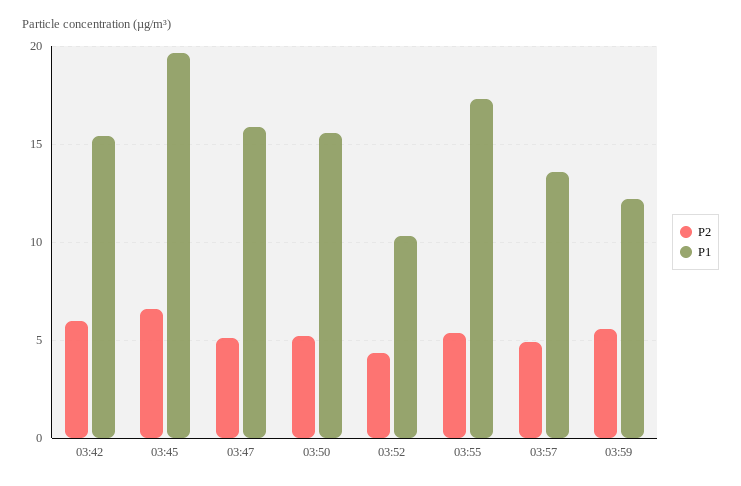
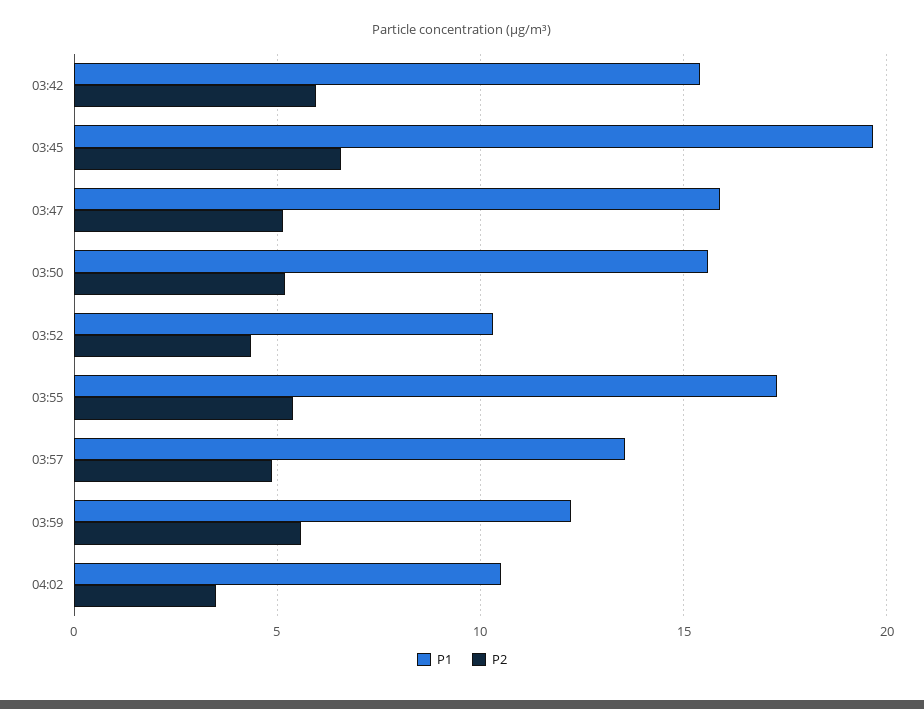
P1, 04:02: none -> 10.5
P2, 04:02: none -> 3.5

